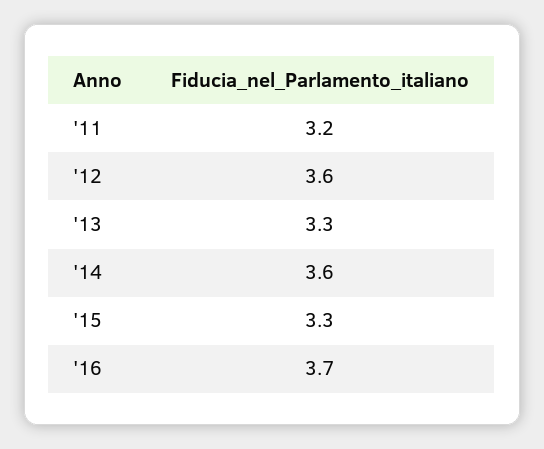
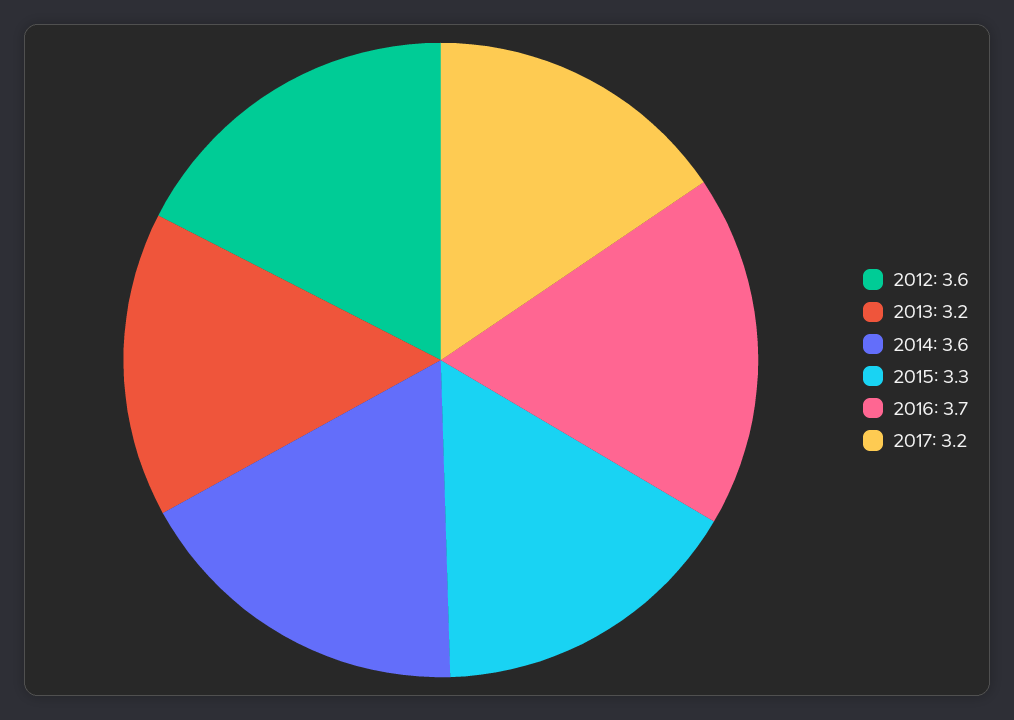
'11: 3.2 -> none
'13: 3.3 -> 3.2
2017: none -> 3.2

